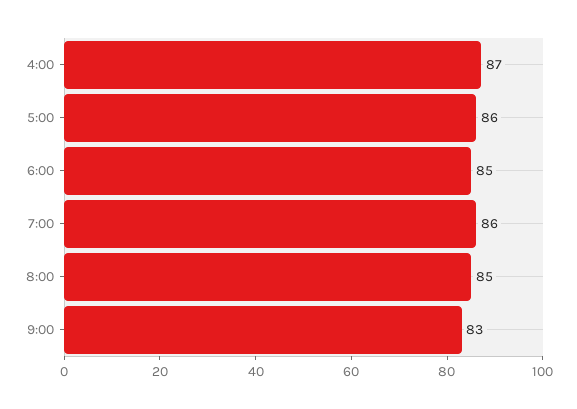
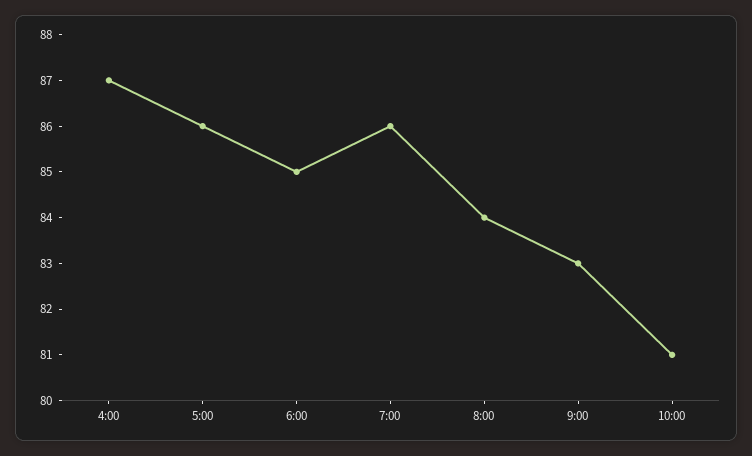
8:00: 85 -> 84
10:00: none -> 81

